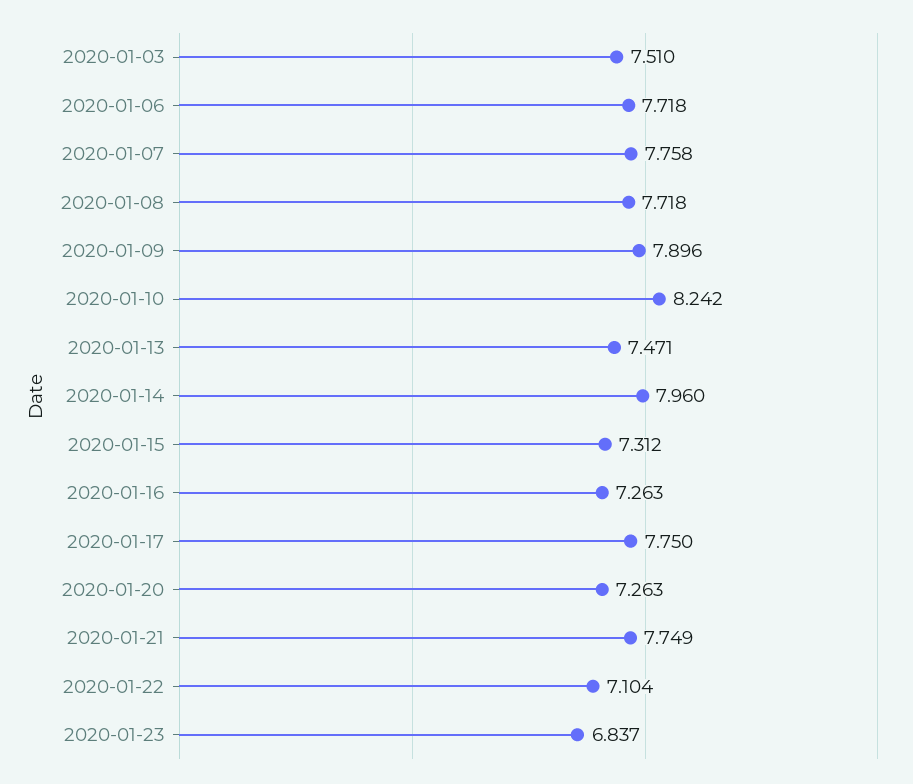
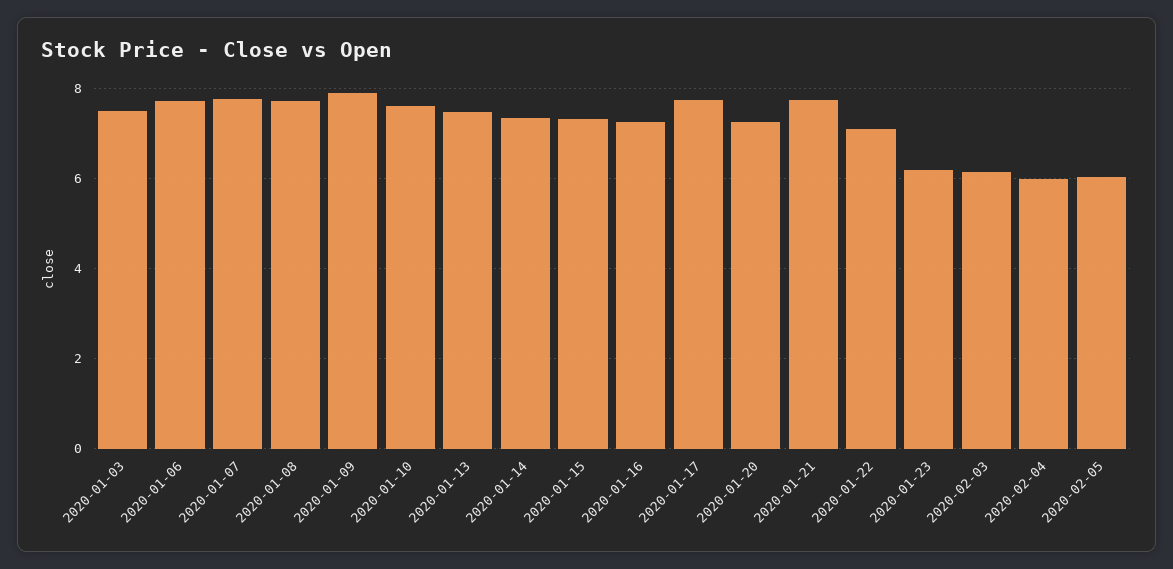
2020-01-10: 8.242 -> 7.6
2020-01-14: 7.96 -> 7.4
2020-01-23: 6.837 -> 6.2
2020-02-03: none -> 6.2
2020-02-04: none -> 6
2020-02-05: none -> 6

